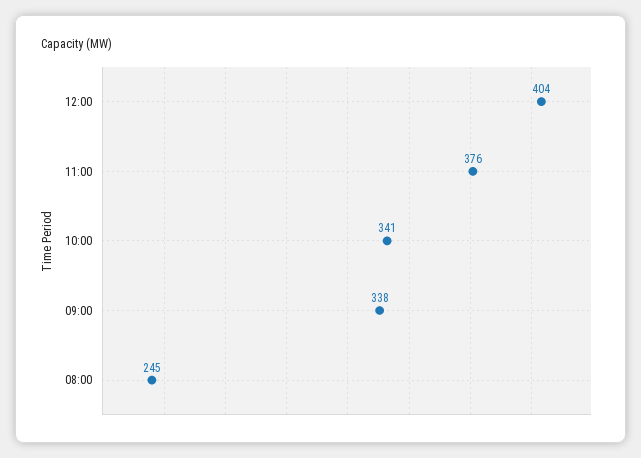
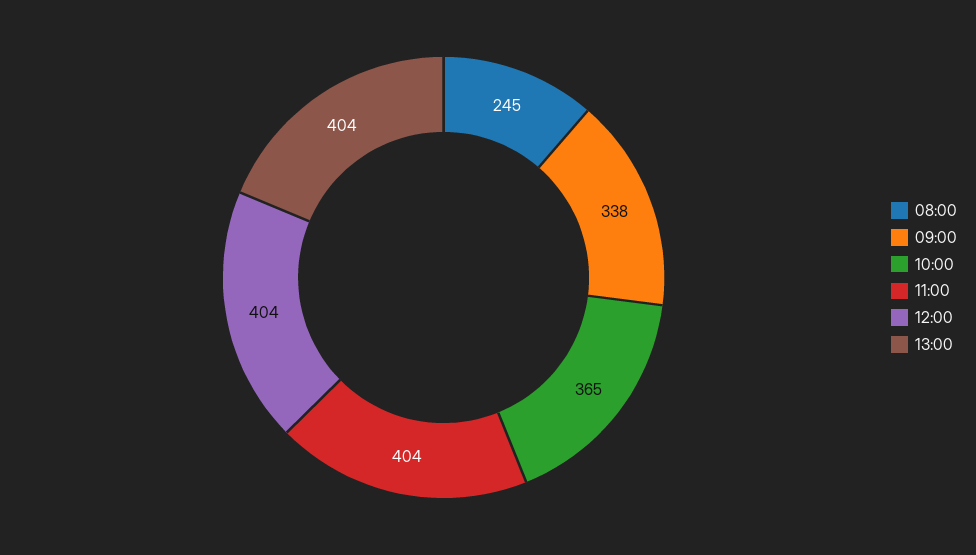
11:00: 376 -> 404
10:00: 341 -> 365
13:00: none -> 404

